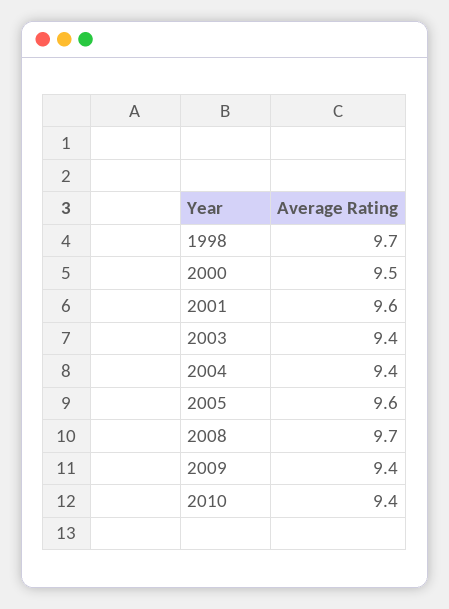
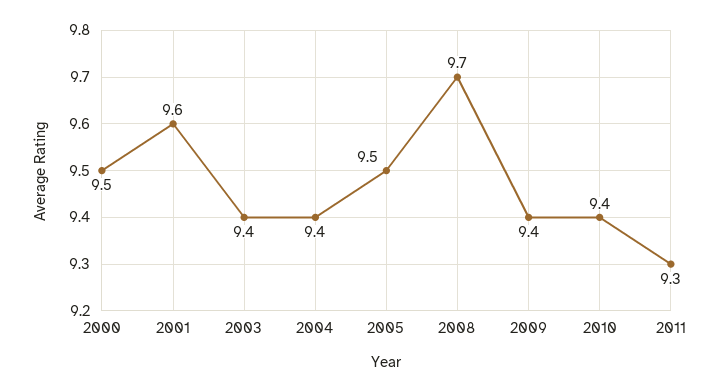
1998: 9.7 -> none
2005: 9.6 -> 9.5
2011: none -> 9.3

